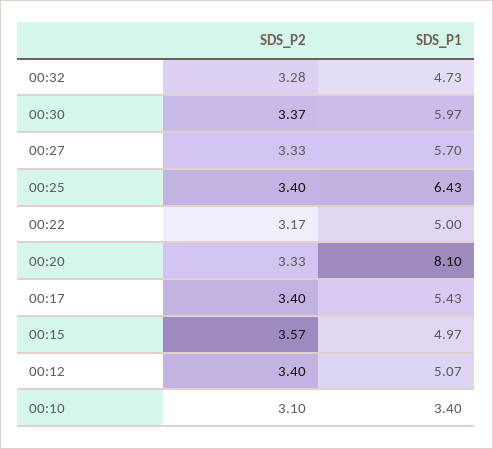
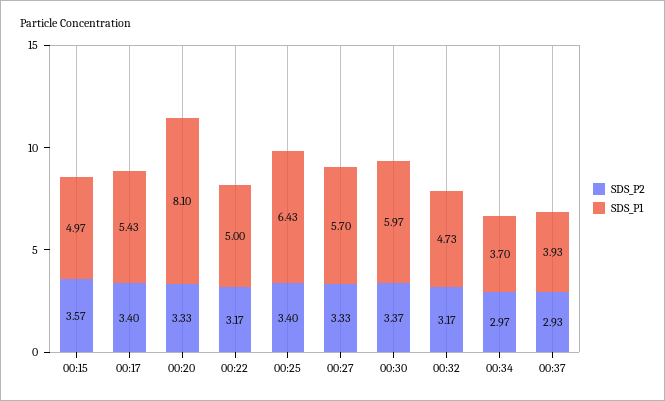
SDS_P2, 00:32: 3.28 -> 3.17
SDS_P2, 00:12: 3.4 -> none
SDS_P1, 00:12: 5.07 -> none
SDS_P2, 00:10: 3.1 -> none
SDS_P1, 00:10: 3.4 -> none
SDS_P2, 00:34: none -> 2.97
SDS_P1, 00:34: none -> 3.7
SDS_P2, 00:37: none -> 2.93
SDS_P1, 00:37: none -> 3.93

